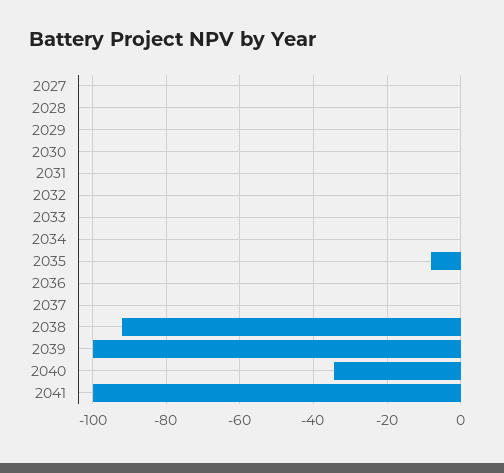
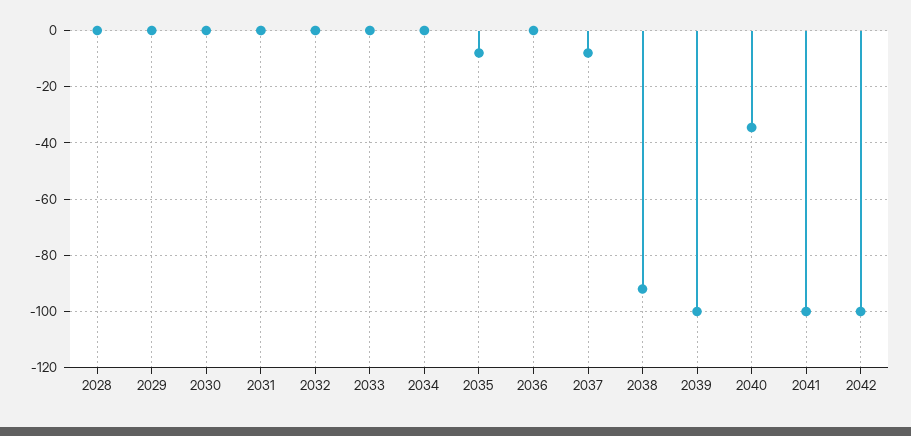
2027: 0 -> none
2037: 0 -> -7.5
2042: none -> -100

